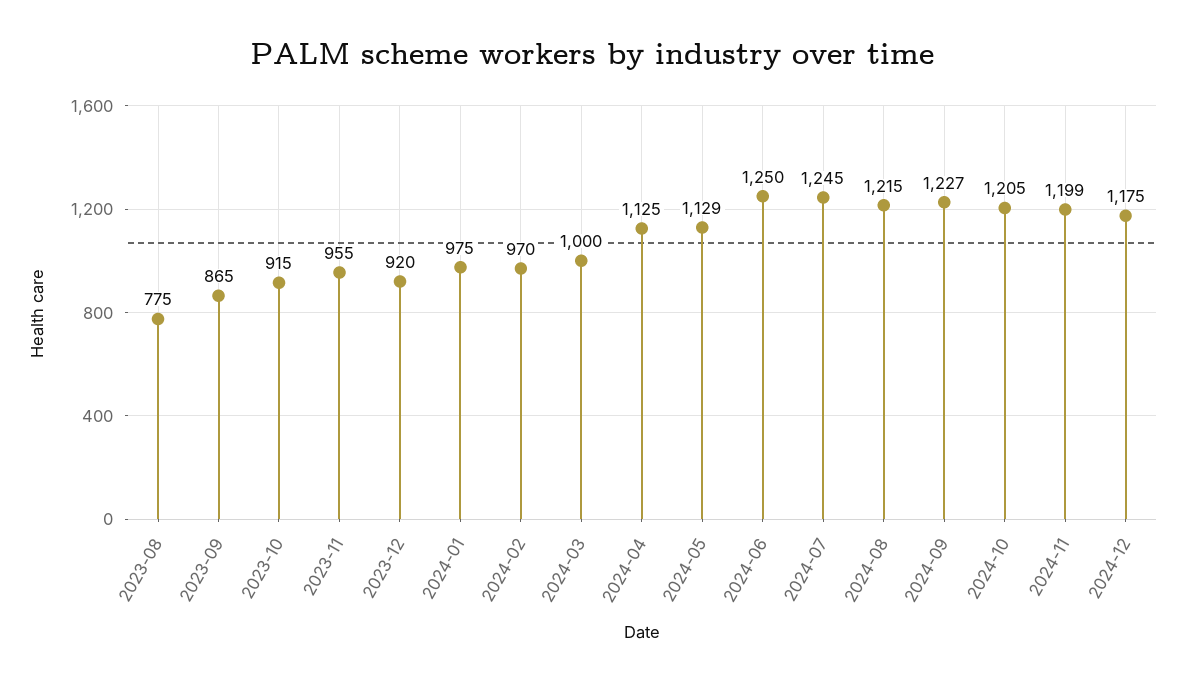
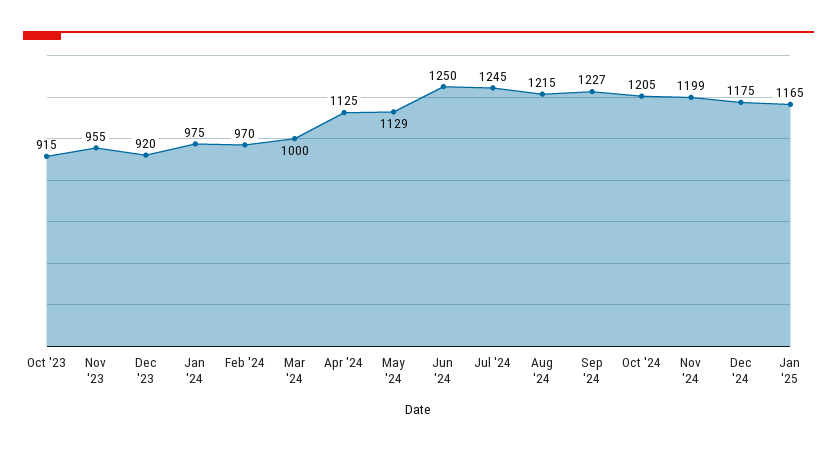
2023-08: 775 -> none
2023-09: 865 -> none
Jan '25: none -> 1165

